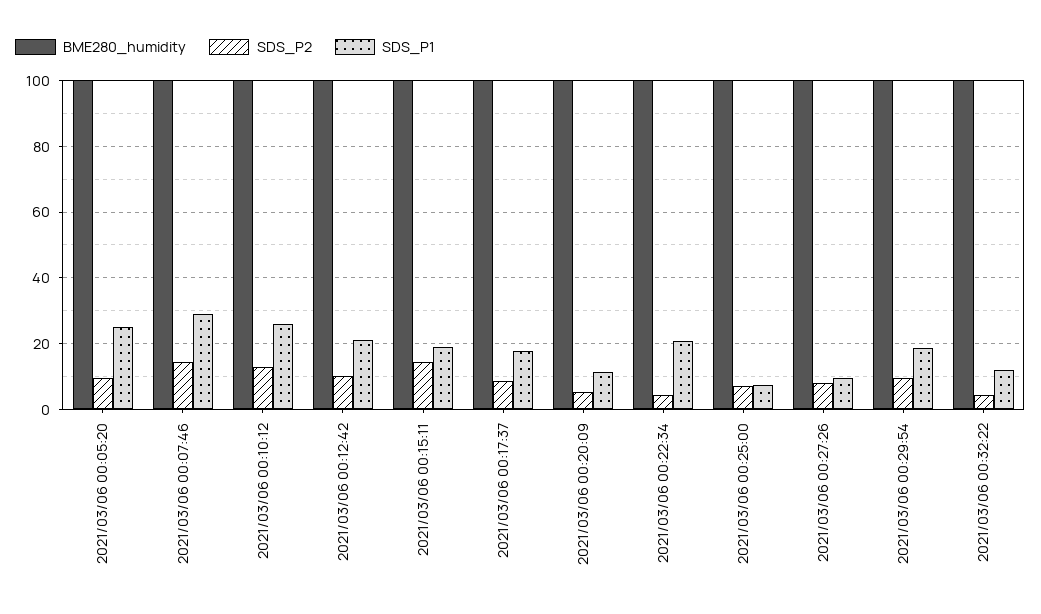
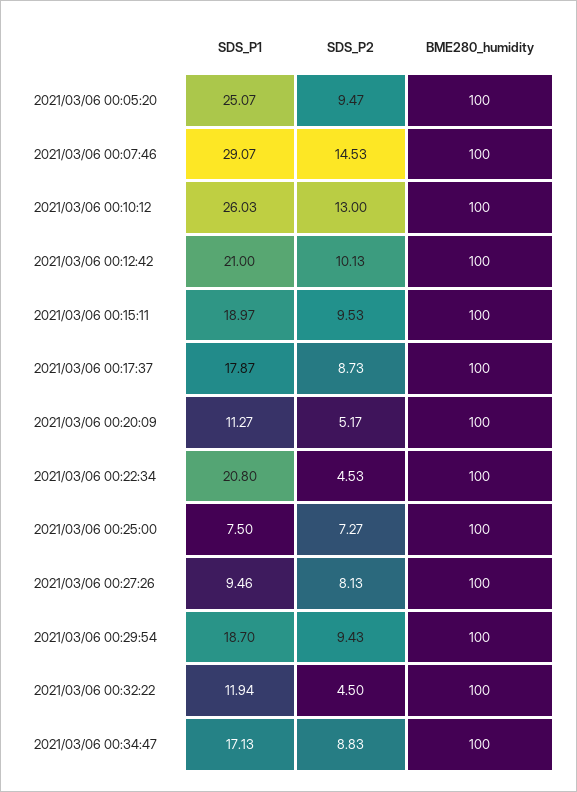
SDS_P2, 2021/03/06 00:15:11: 14 -> 9.53
SDS_P1, 2021/03/06 00:34:47: none -> 17.13
SDS_P2, 2021/03/06 00:34:47: none -> 8.83
BME280_humidity, 2021/03/06 00:34:47: none -> 100

